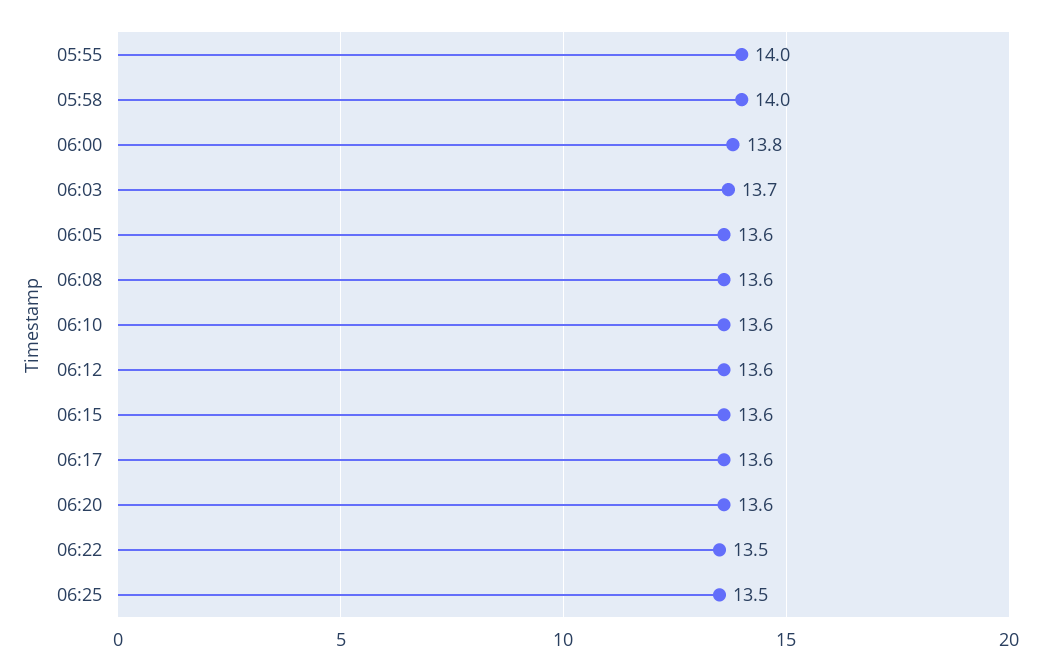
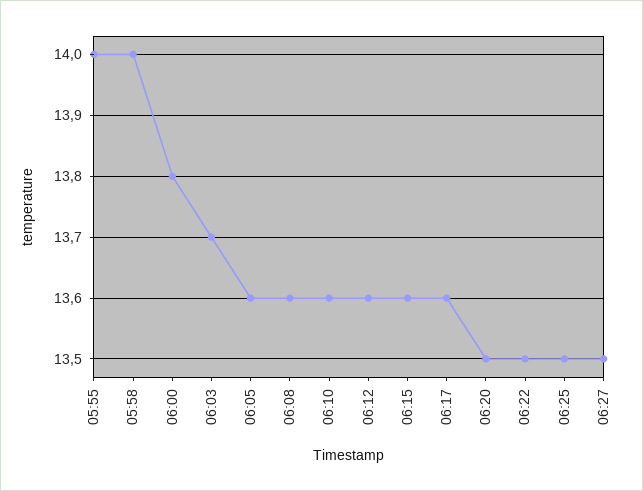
06:20: 13.6 -> 13.5
06:27: none -> 13.5

